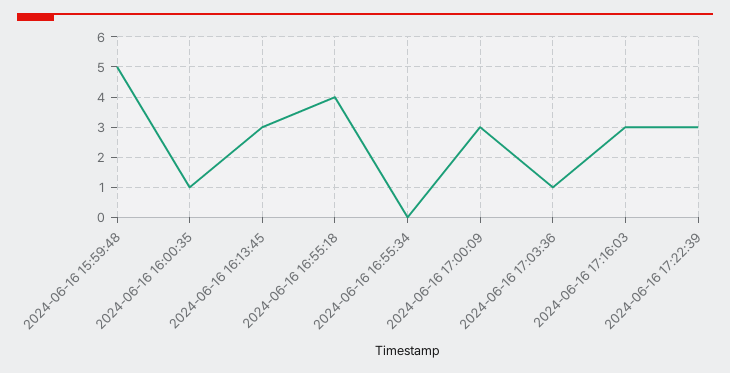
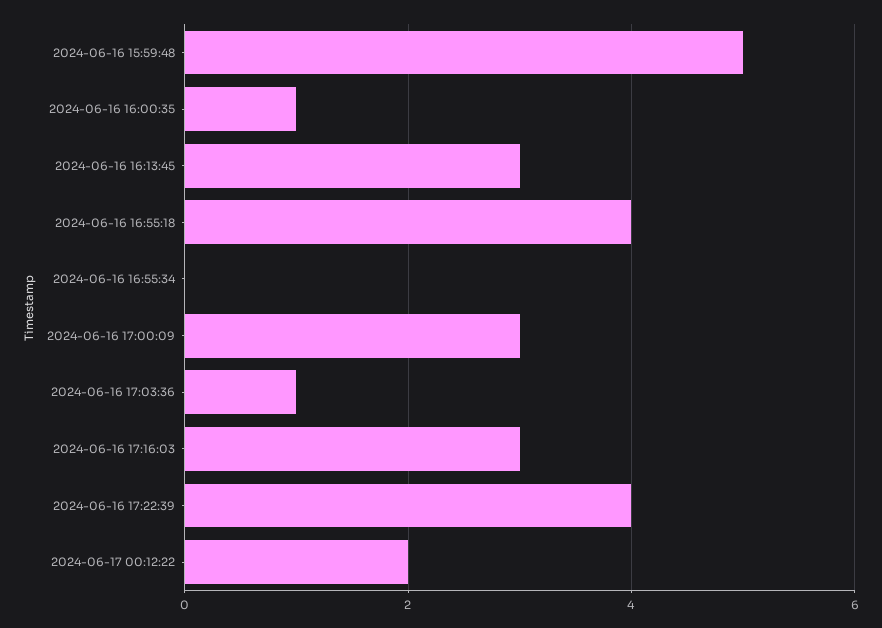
2024-06-16 17:22:39: 3 -> 4
2024-06-17 00:12:22: none -> 2

